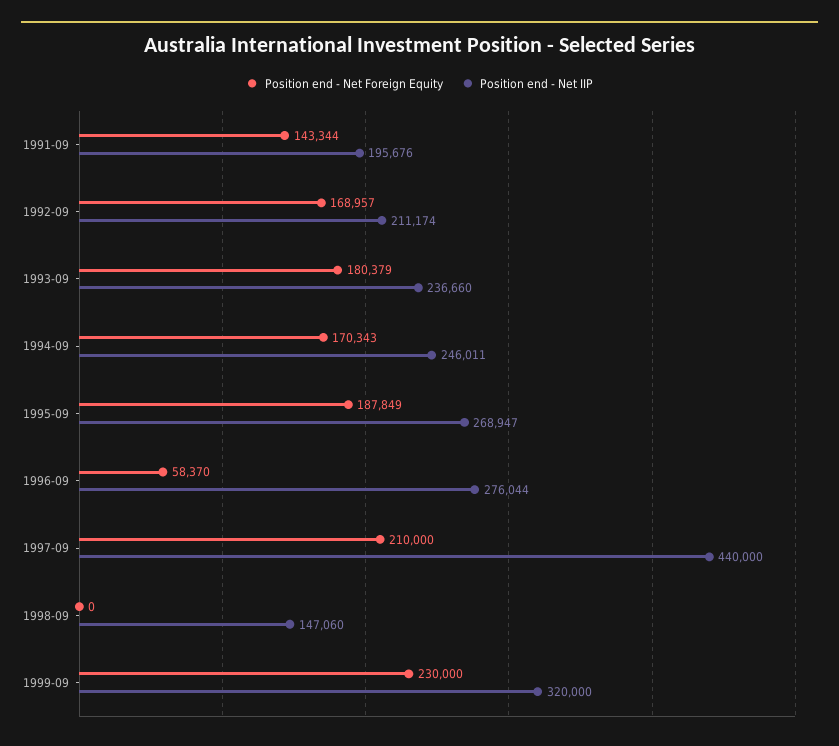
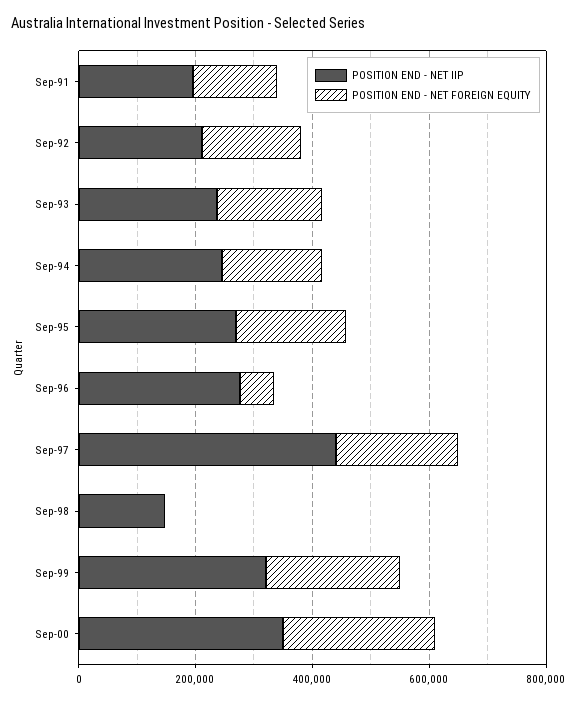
Position end - Net IIP, Sep-00: none -> 350000
Position end - Net Foreign Equity, Sep-00: none -> 250000

